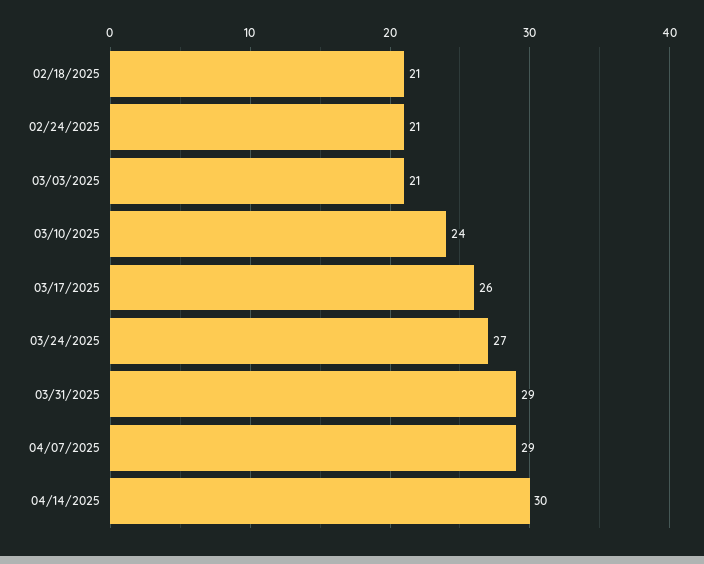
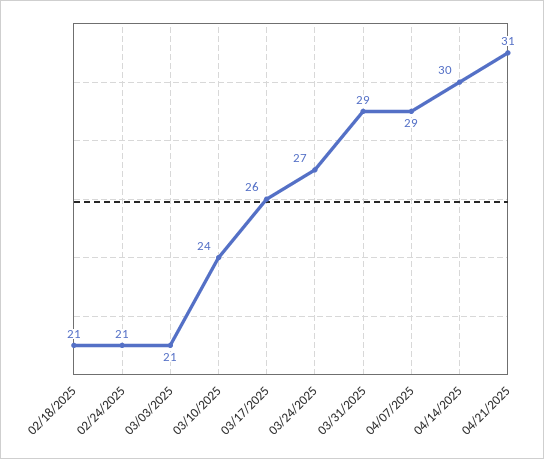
04/21/2025: none -> 31

